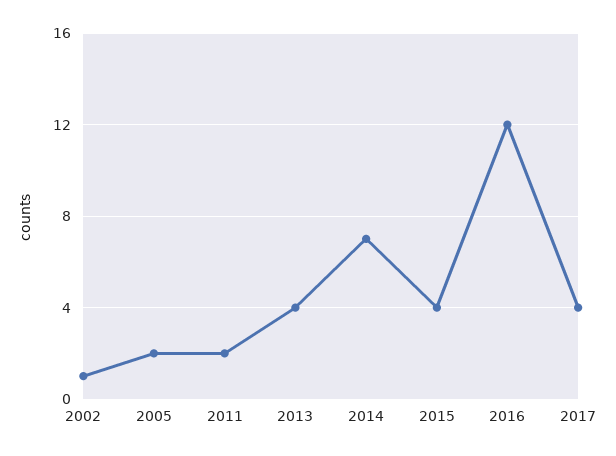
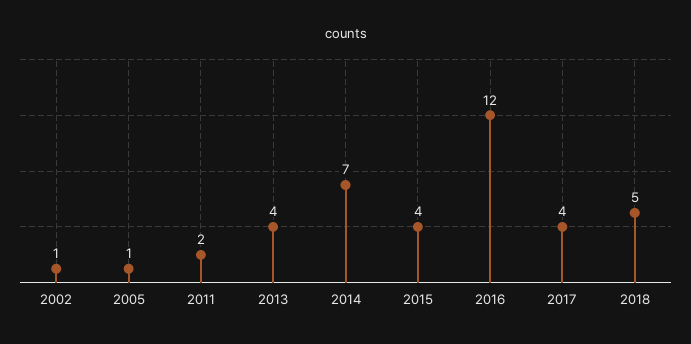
2005: 2 -> 1
2018: none -> 5

